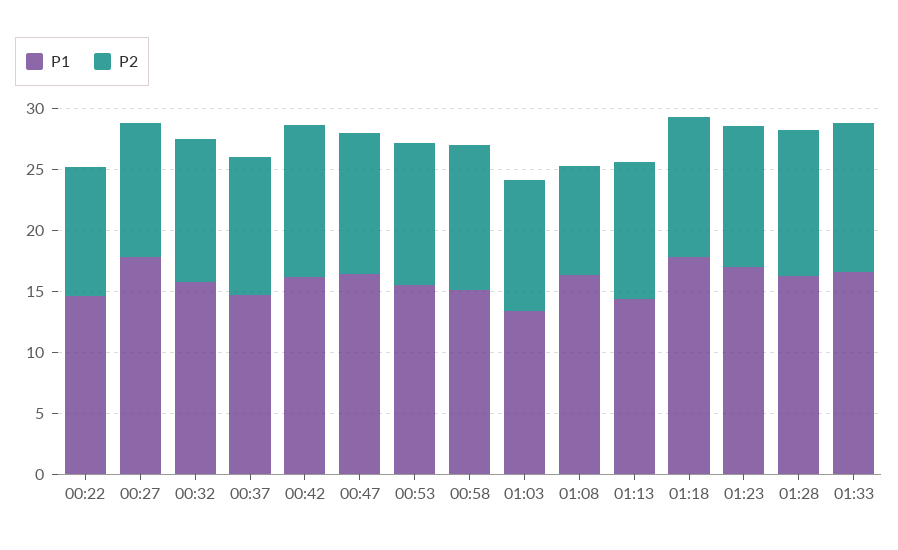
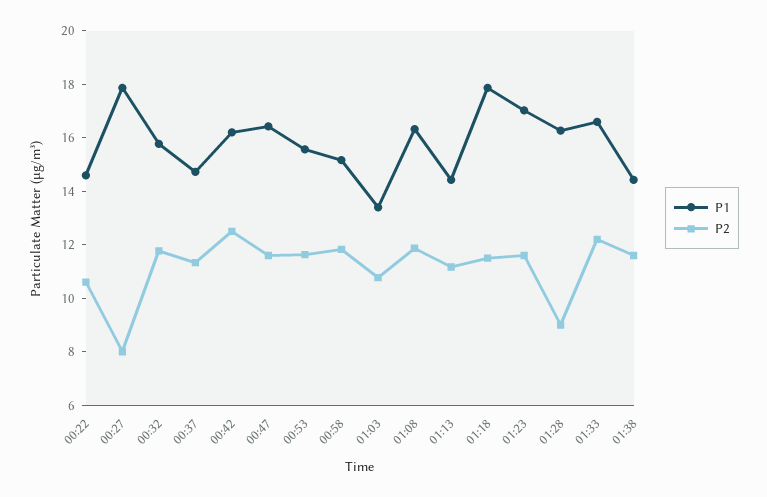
P2, 00:27: 11 -> 8
P2, 01:08: 9 -> 12
P2, 01:28: 12 -> 9
P1, 01:38: none -> 14.5
P2, 01:38: none -> 11.5

